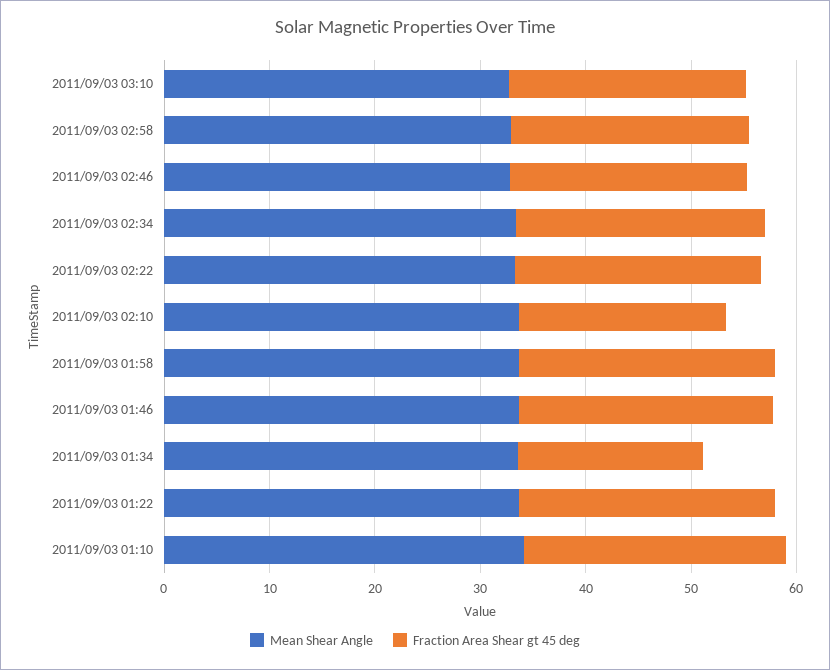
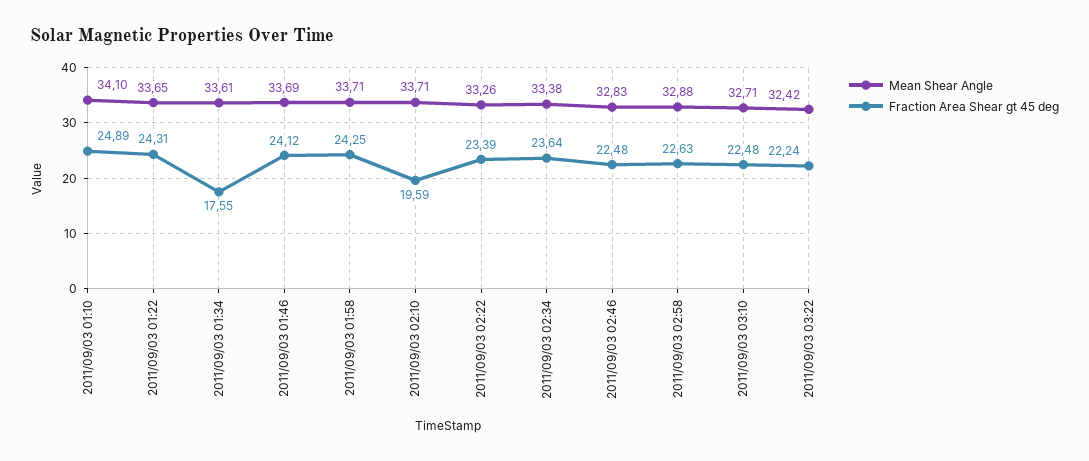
Mean Shear Angle, 2011/09/03 03:22: none -> 32.42
Fraction Area Shear gt 45 deg, 2011/09/03 03:22: none -> 22.24

